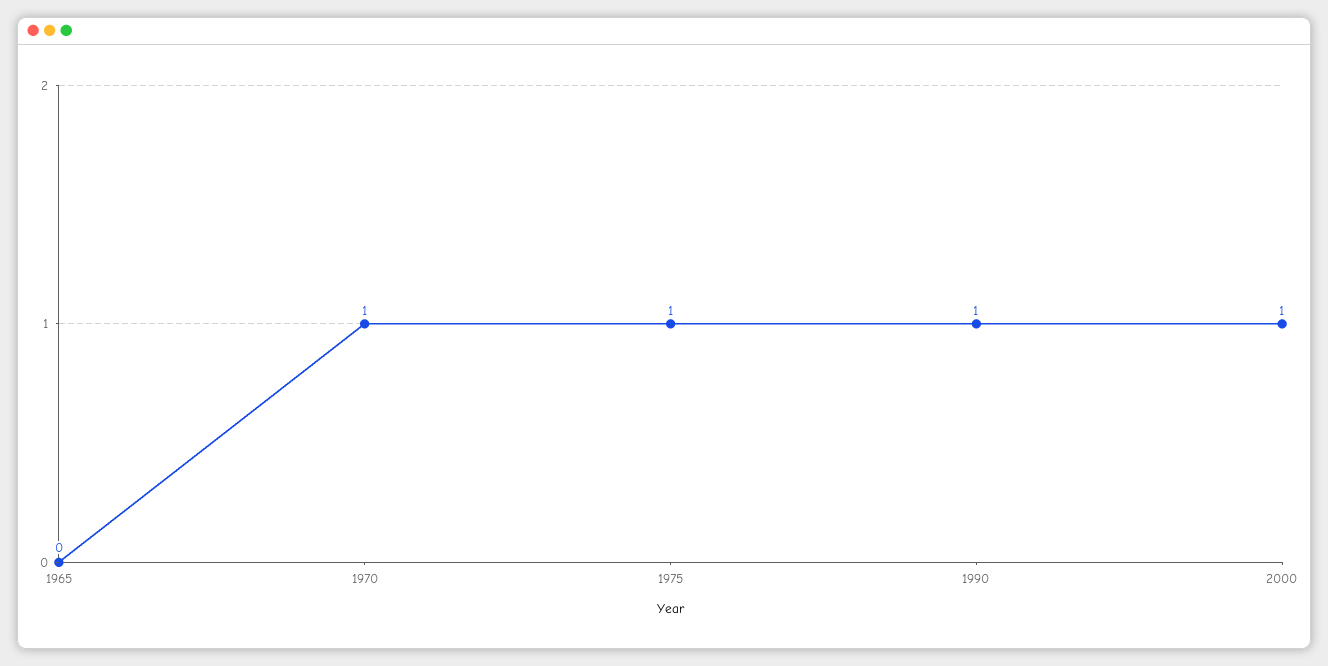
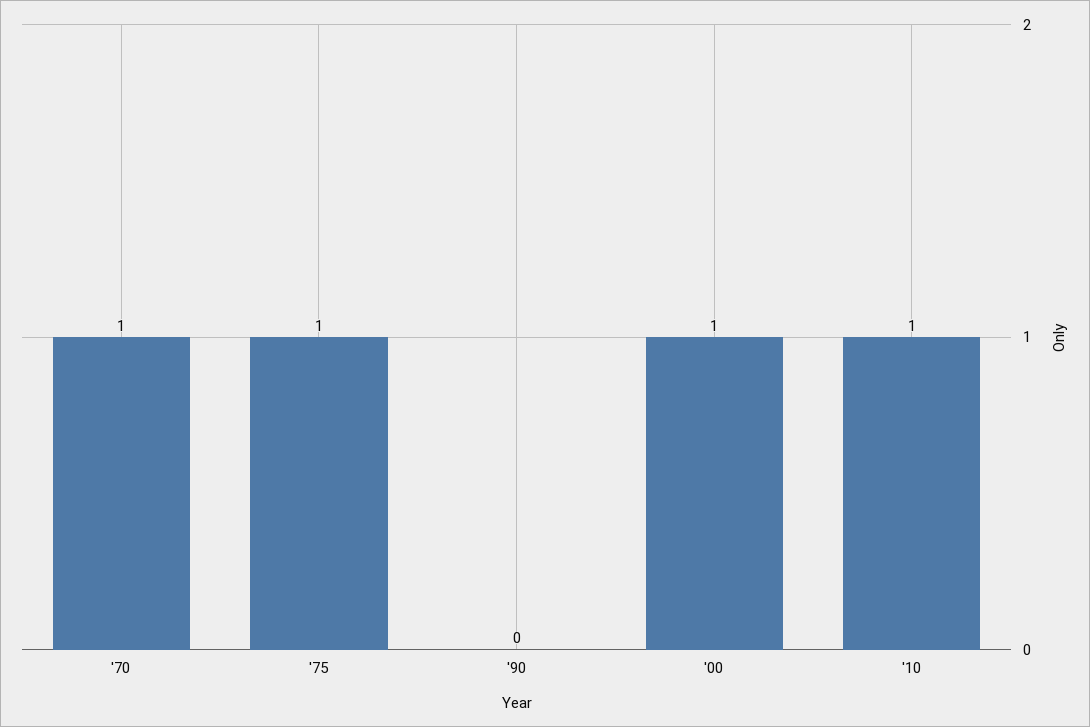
1965: 0 -> none
1990: 1 -> 0
'10: none -> 1

